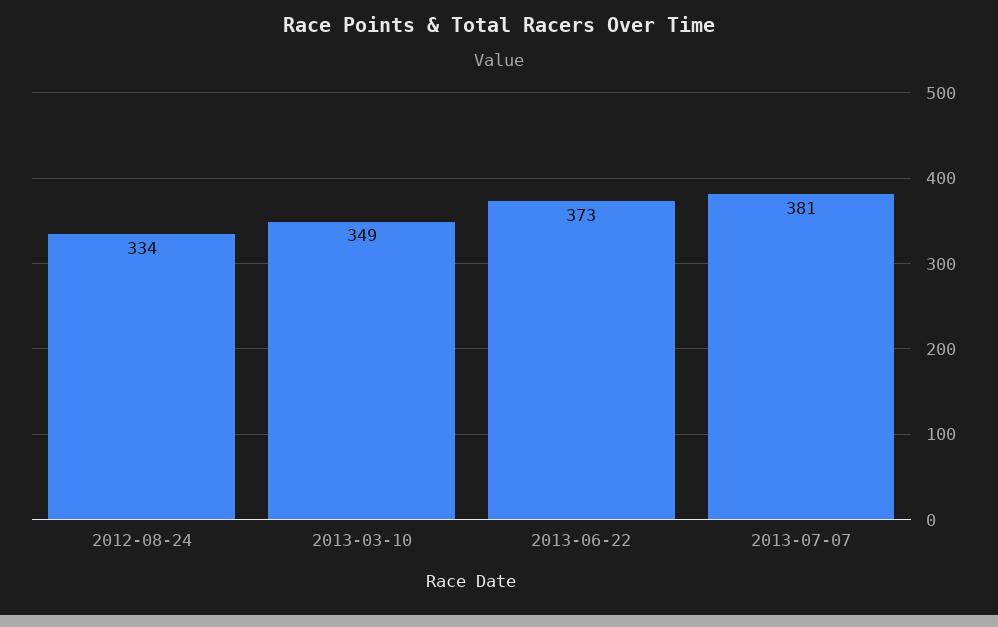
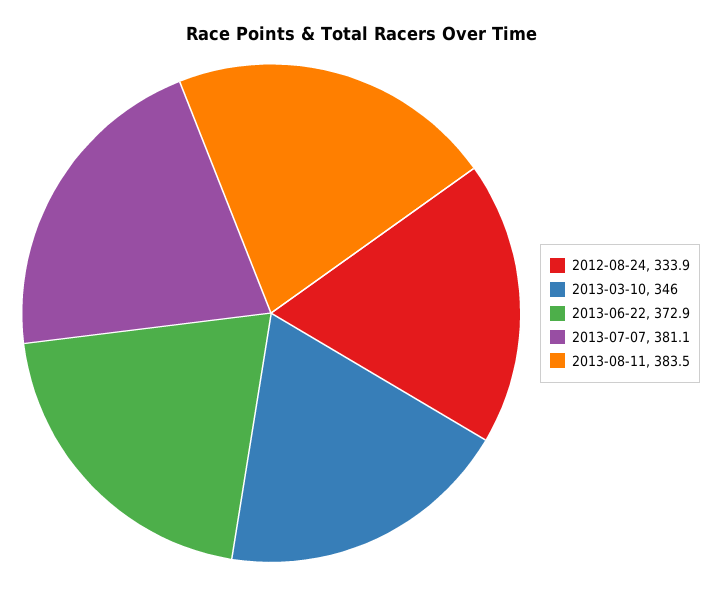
2013-03-10: 349 -> 346
2013-08-11: none -> 383.5

